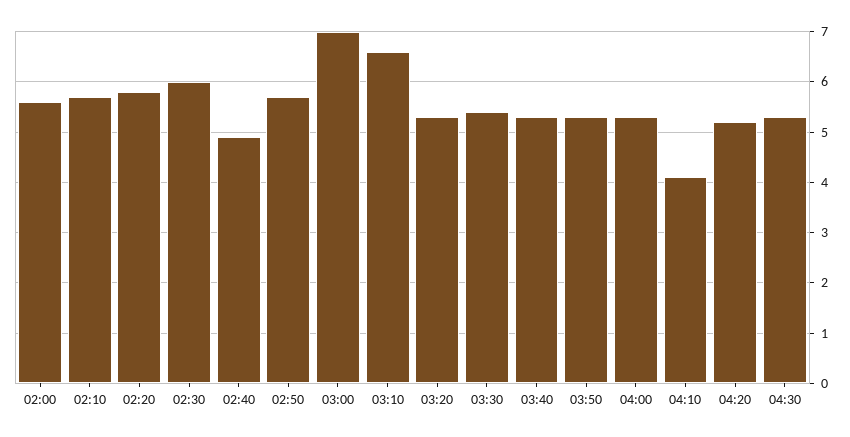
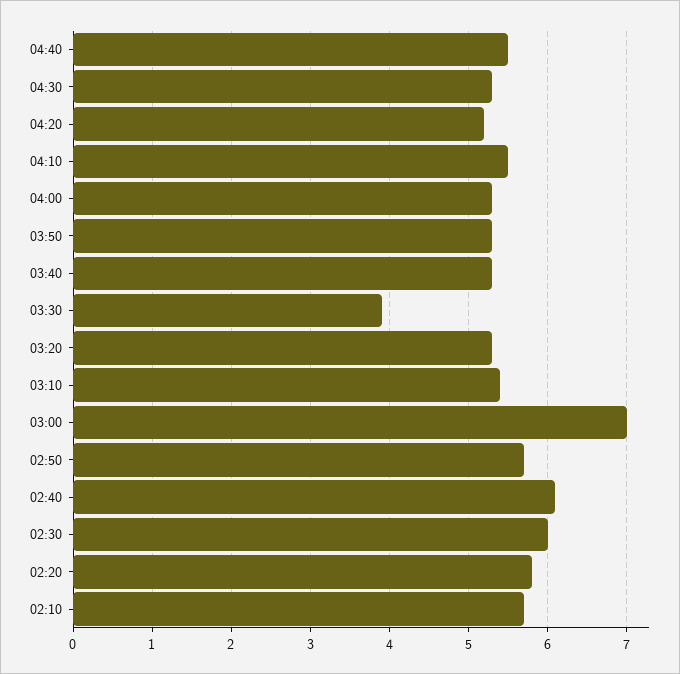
02:00: 5.5 -> none
02:40: 5 -> 6.1
03:10: 6.5 -> 5.4
03:30: 5.5 -> 3.9
04:10: 4 -> 5.5
04:40: none -> 5.5

